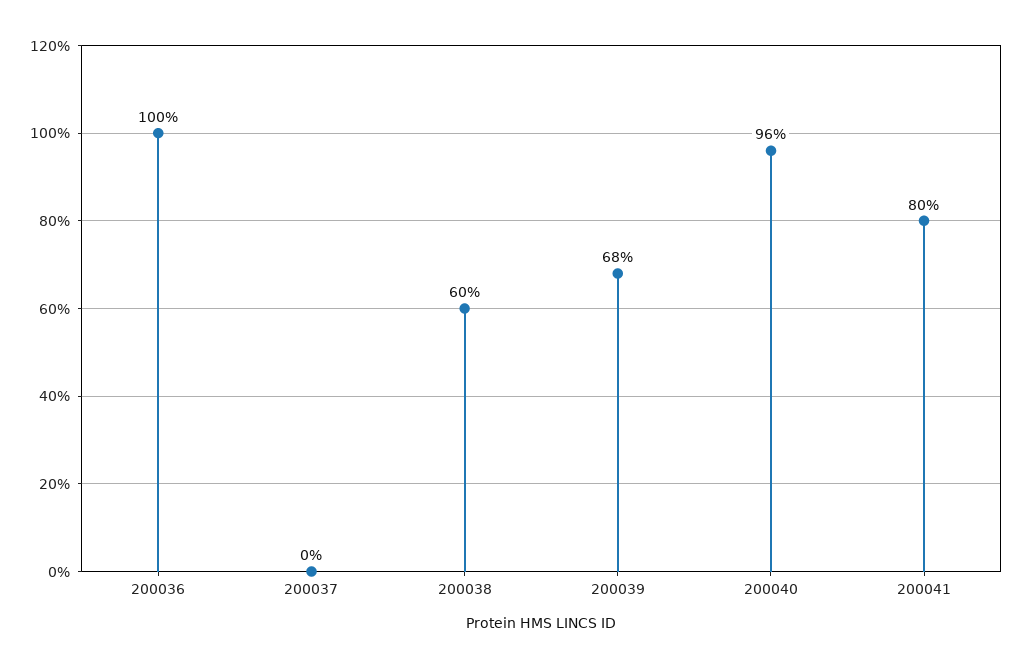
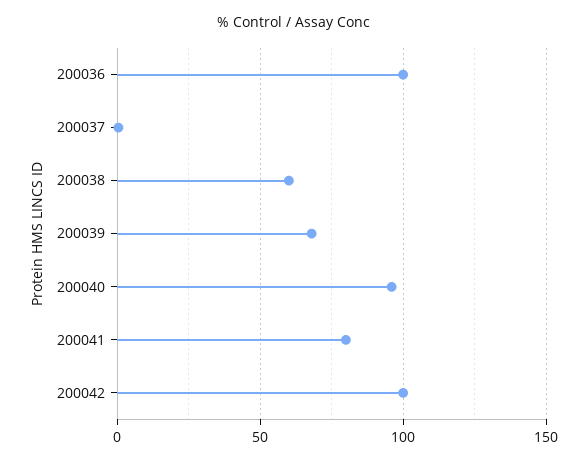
200042: none -> 100

